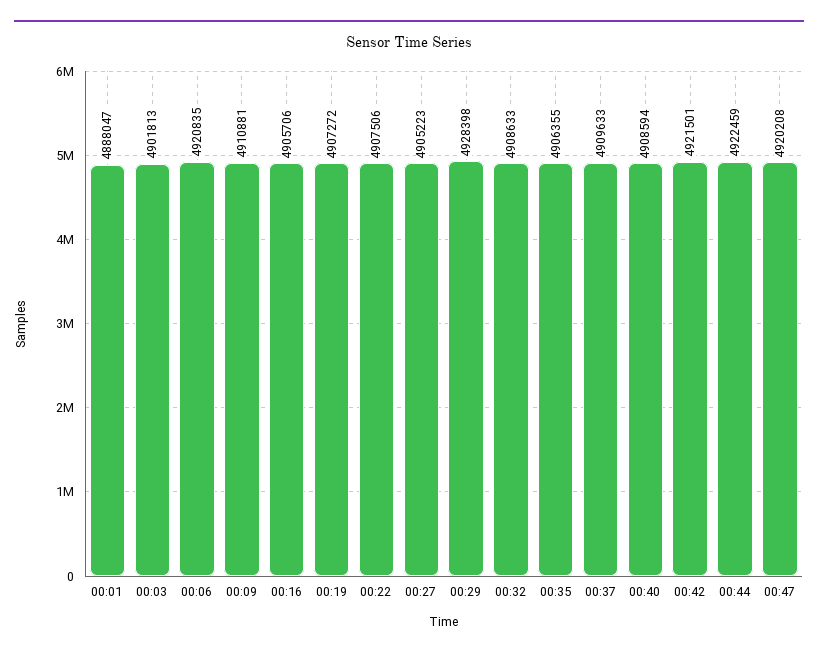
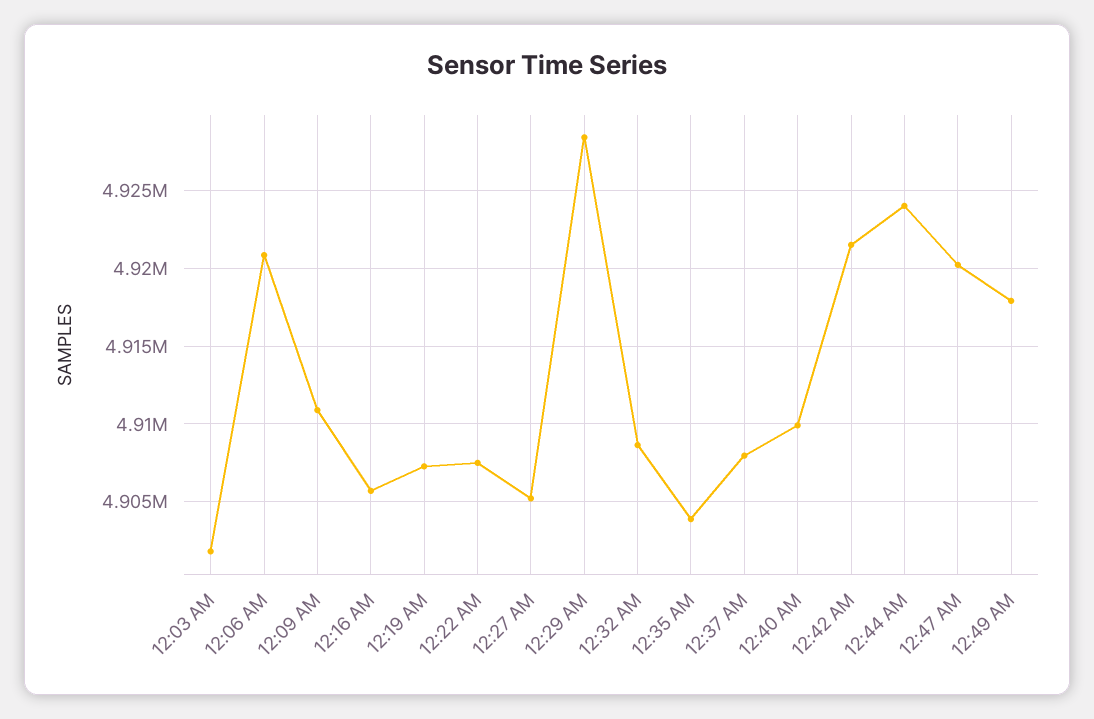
00:01: 4888047 -> none
00:35: 4906355 -> 4904000
00:37: 4909633 -> 4908000
00:40: 4908594 -> 4910000
00:44: 4922459 -> 4924000
12:49 AM: none -> 4918000

